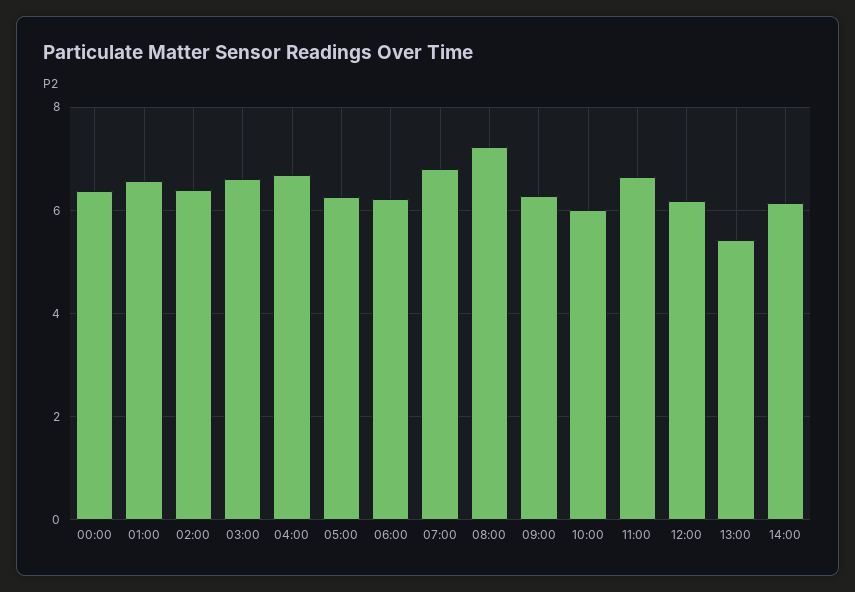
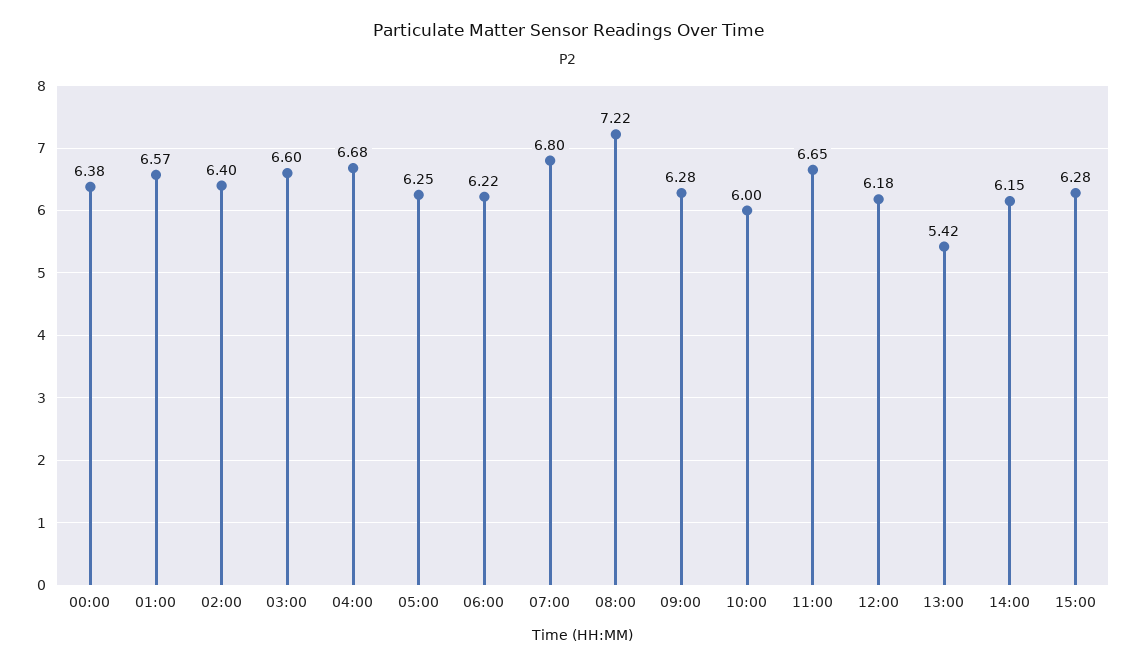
15:00: none -> 6.28

